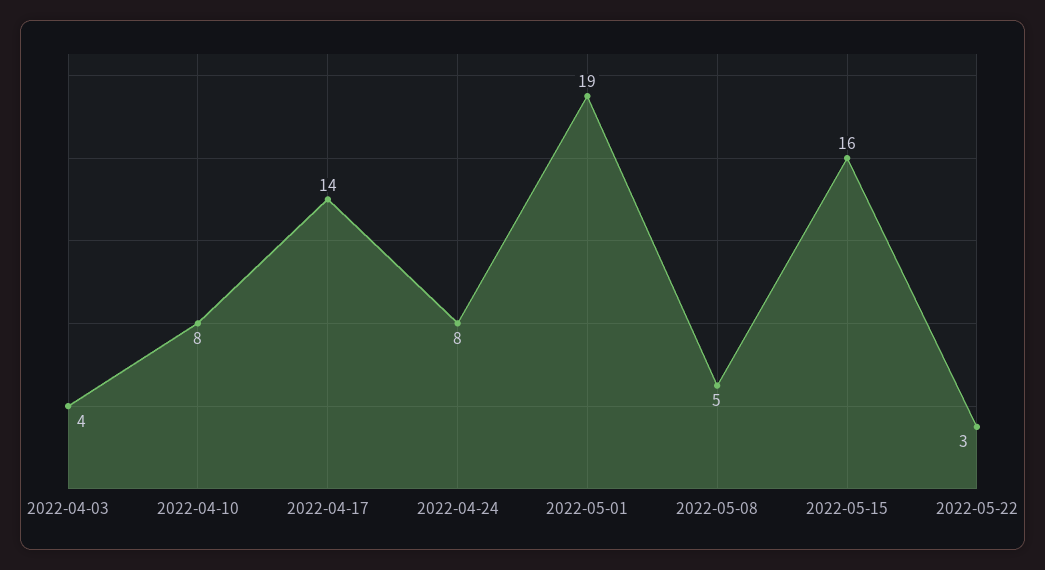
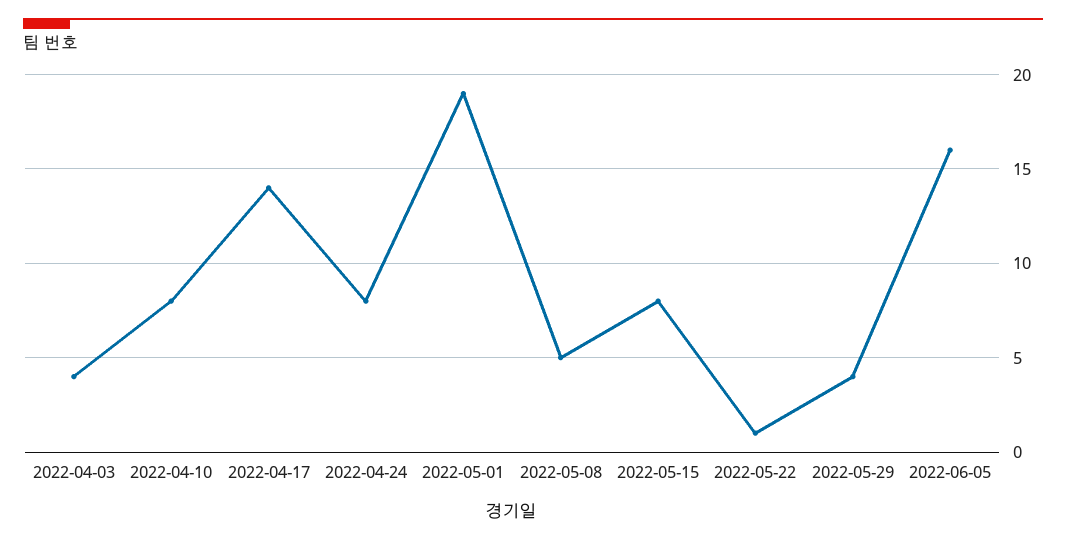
2022-05-15: 16 -> 8
2022-05-22: 3 -> 1
2022-05-29: none -> 4
2022-06-05: none -> 16

